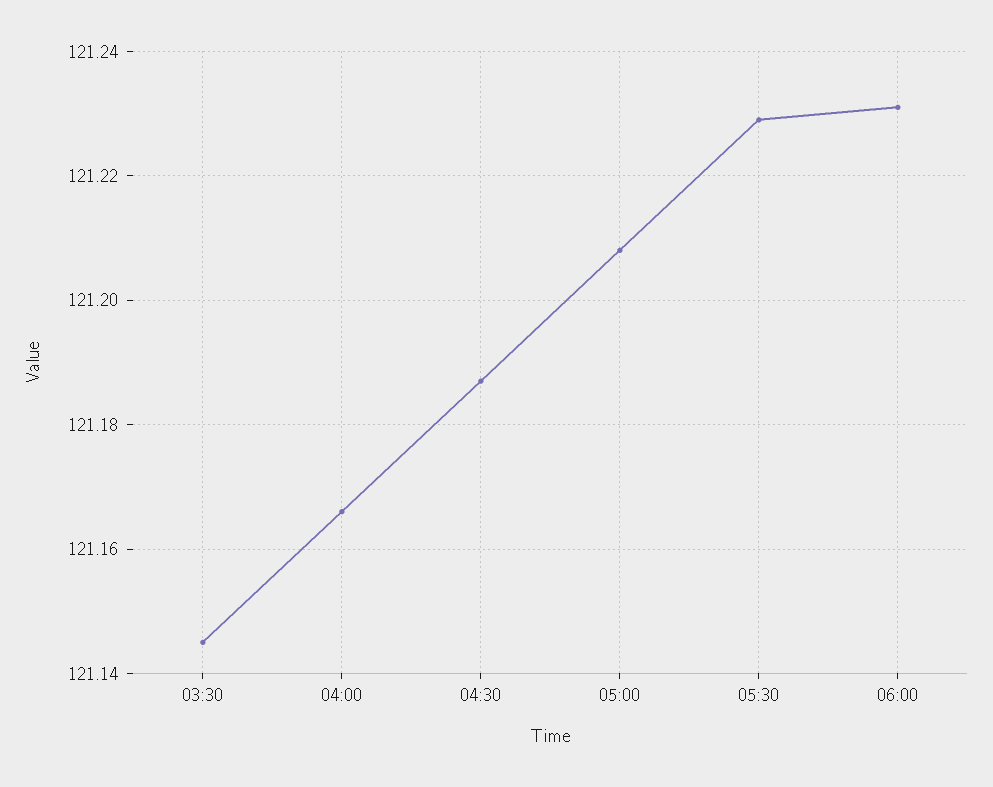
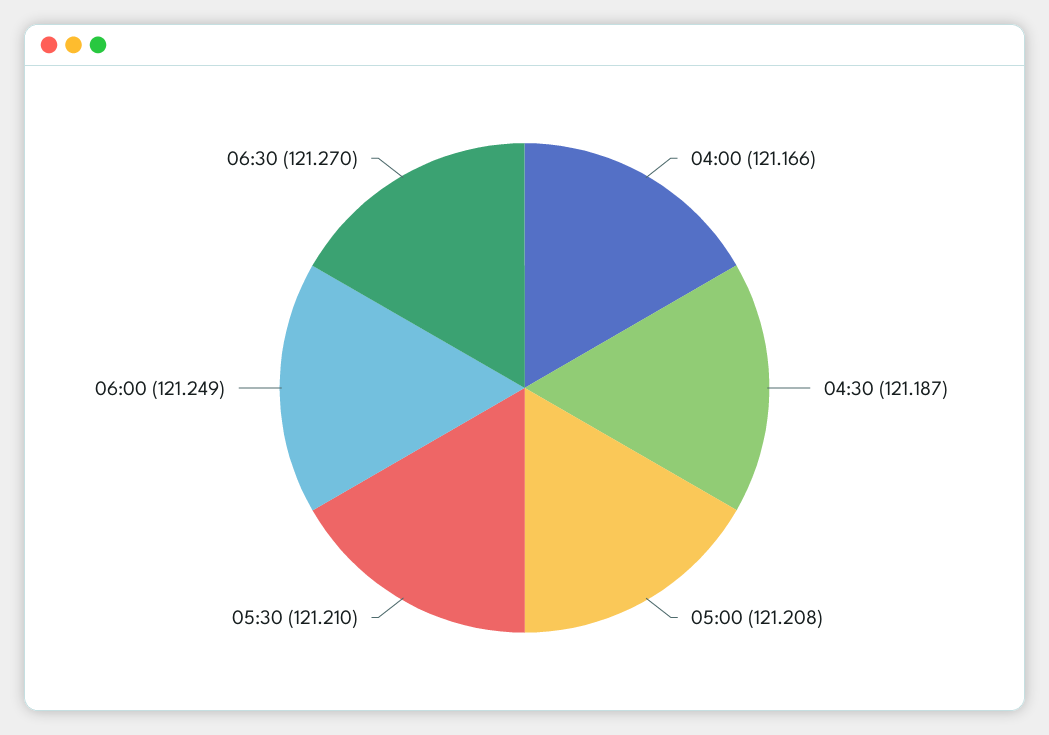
03:30: 121.145 -> none
05:30: 121.23 -> 121.21
06:00: 121.23 -> 121.249
06:30: none -> 121.27

